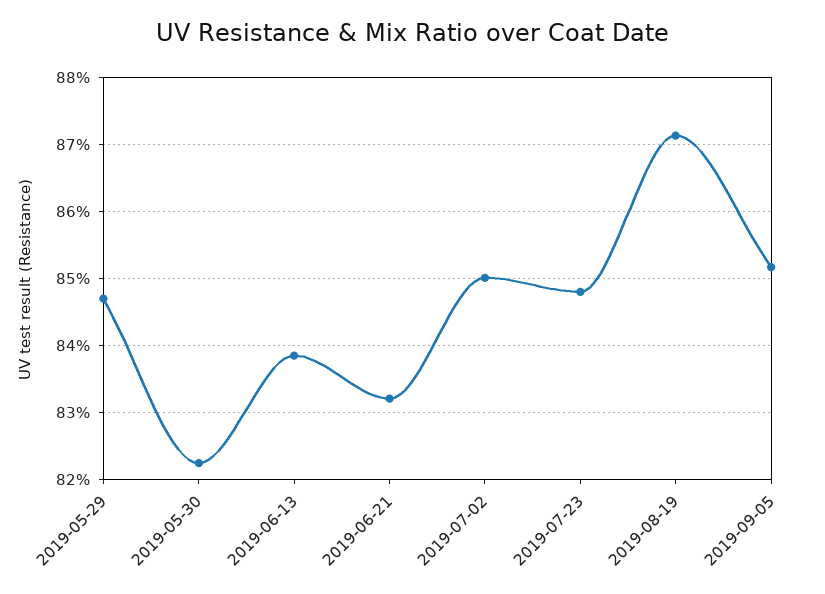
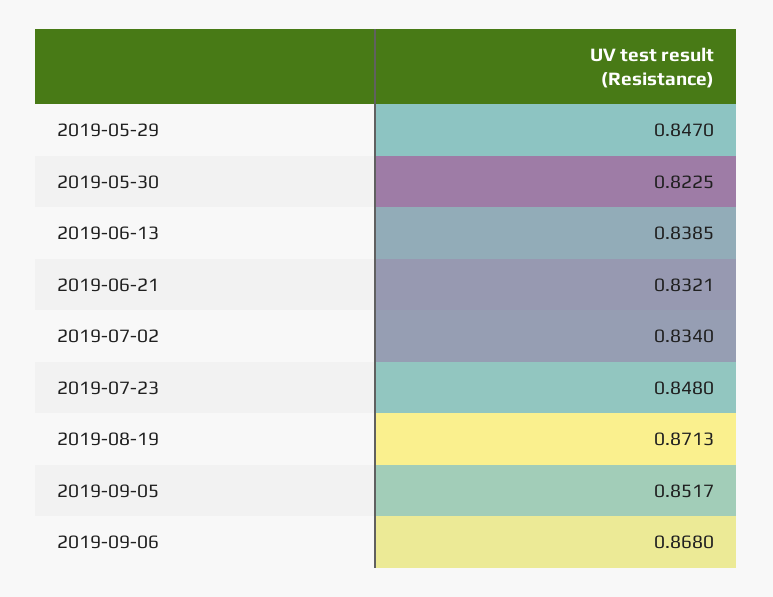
2019-07-02: 0.85 -> 0.834
2019-09-06: none -> 0.868

